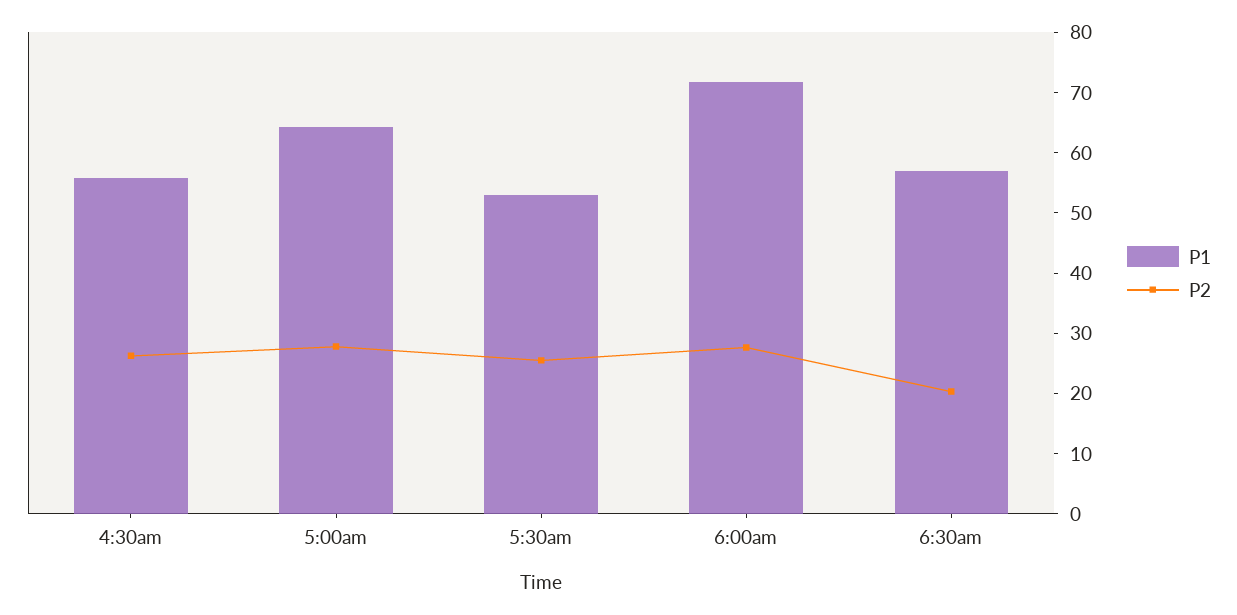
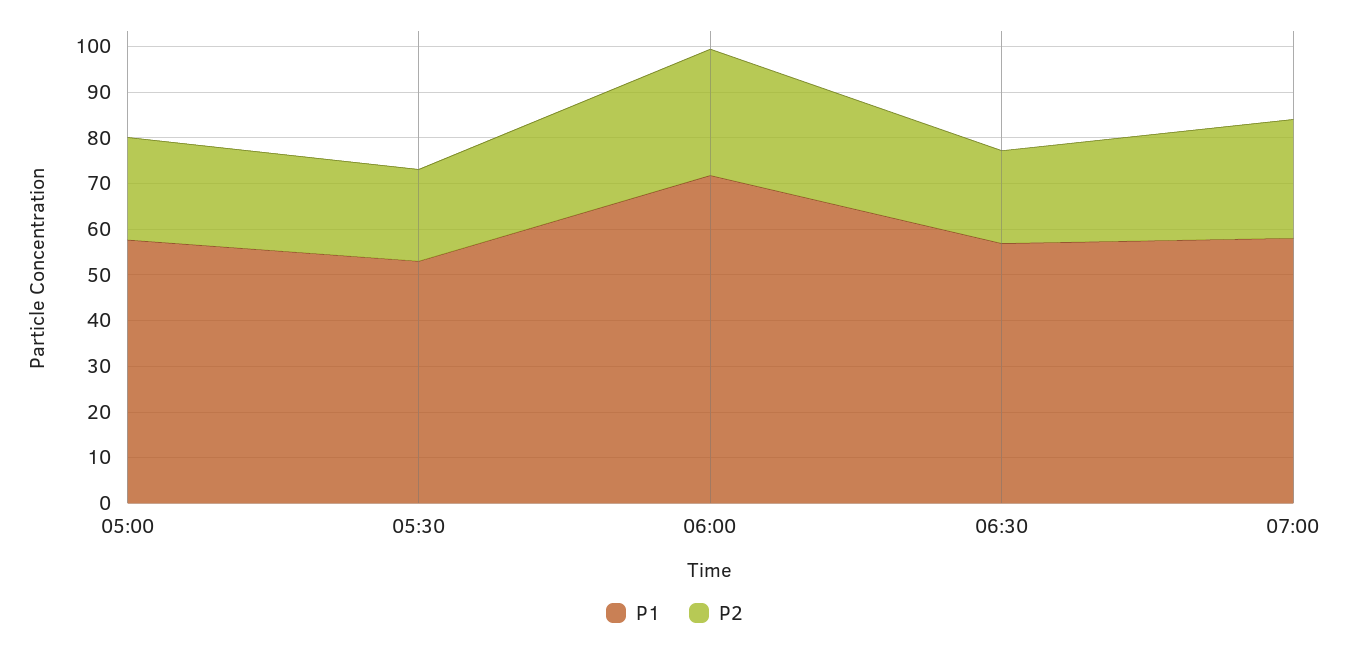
P1, 4:30am: 56 -> none
P2, 4:30am: 26 -> none
P1, 5:00am: 64 -> 58
P2, 5:00am: 28 -> 22
P2, 5:30am: 26 -> 20
P1, 07:00: none -> 58
P2, 07:00: none -> 26

